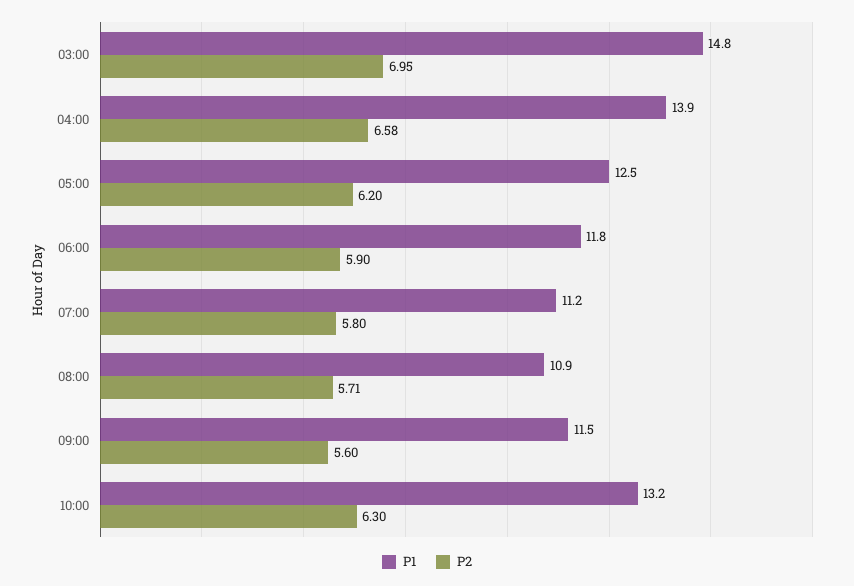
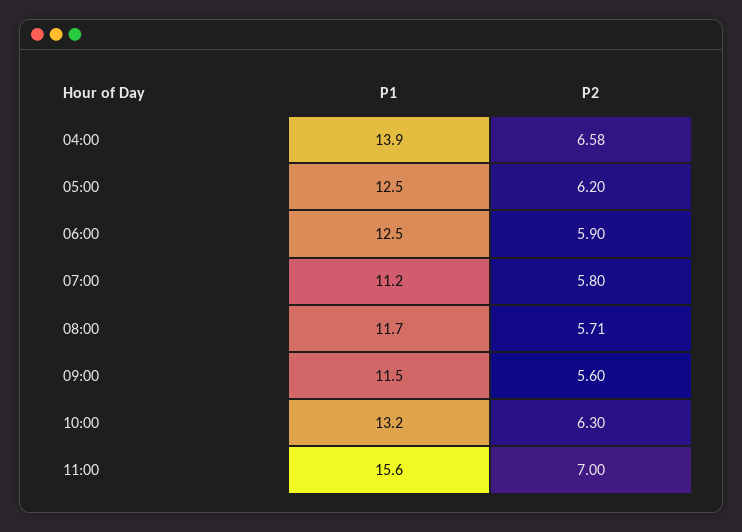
P1, 03:00: 14.8 -> none
P2, 03:00: 6.95 -> none
P1, 06:00: 11.8 -> 12.5
P1, 08:00: 10.9 -> 11.7
P1, 11:00: none -> 15.6
P2, 11:00: none -> 7

